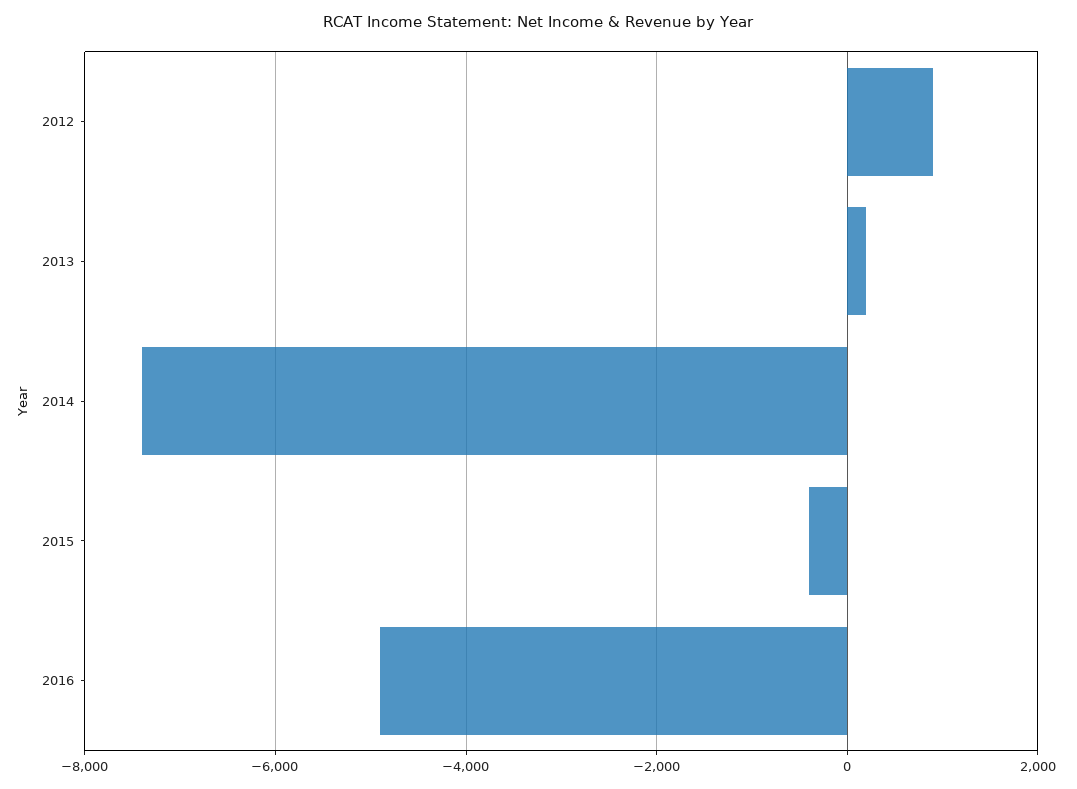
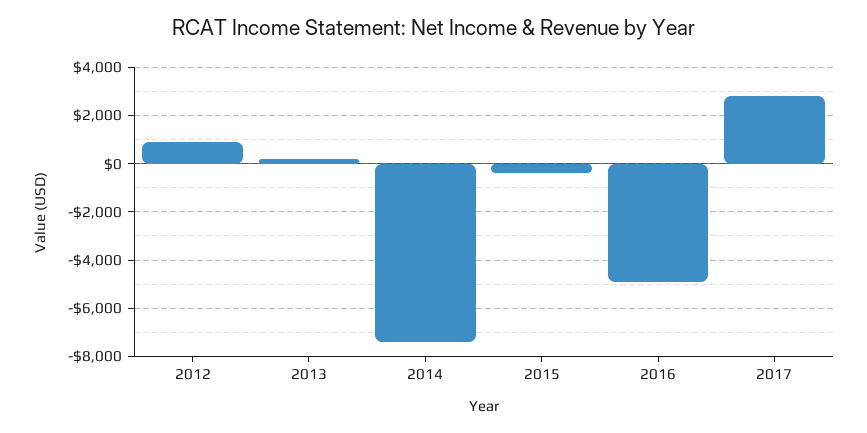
2017: none -> 2750

